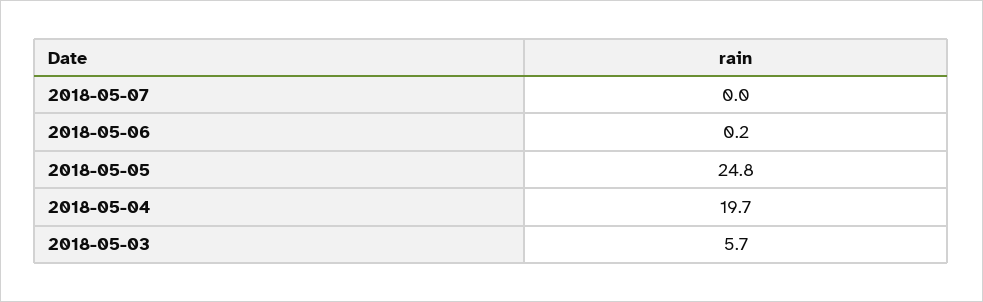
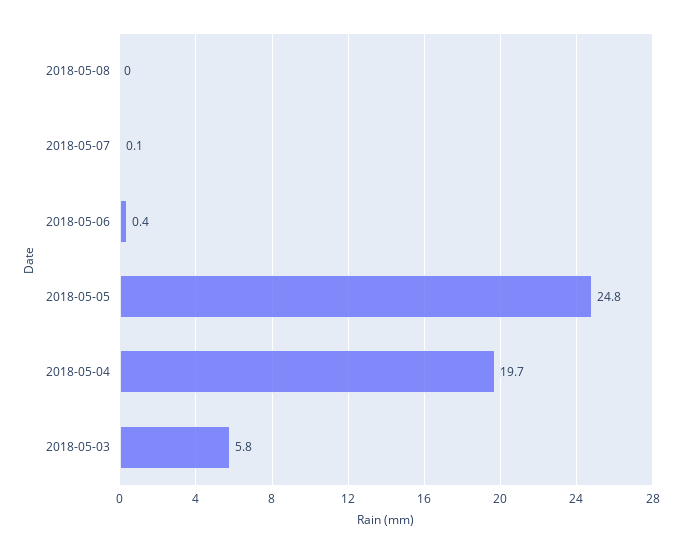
2018-05-07: 0 -> 0.1
2018-05-06: 0.2 -> 0.4
2018-05-03: 5.7 -> 5.8
2018-05-08: none -> 0

